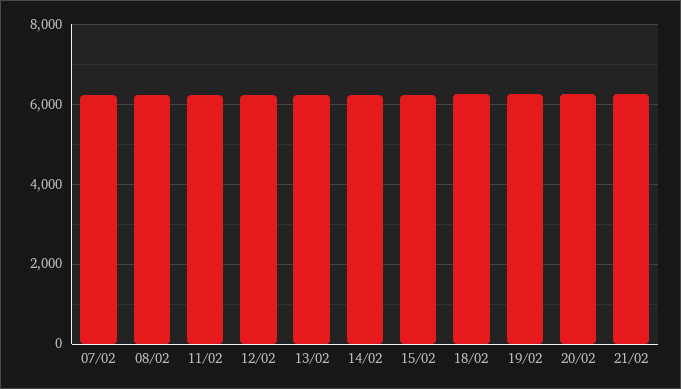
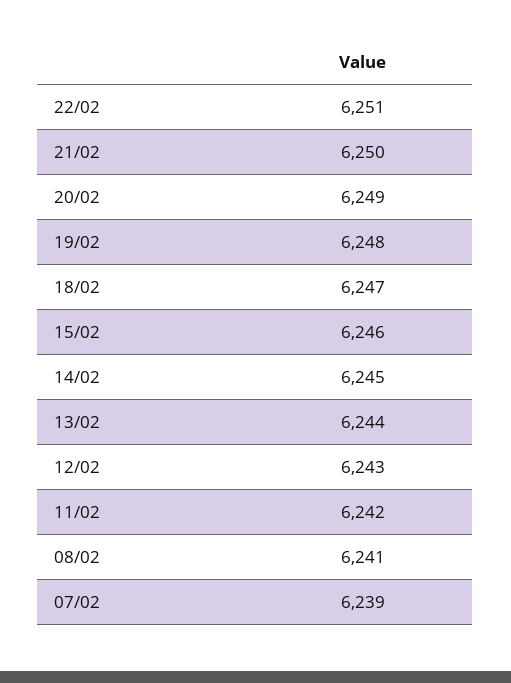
22/02: none -> 6251

